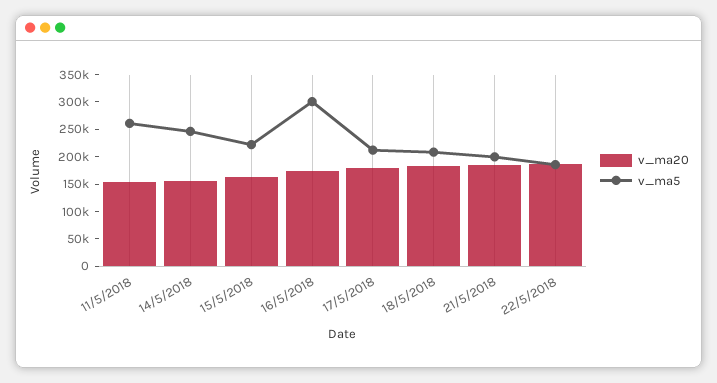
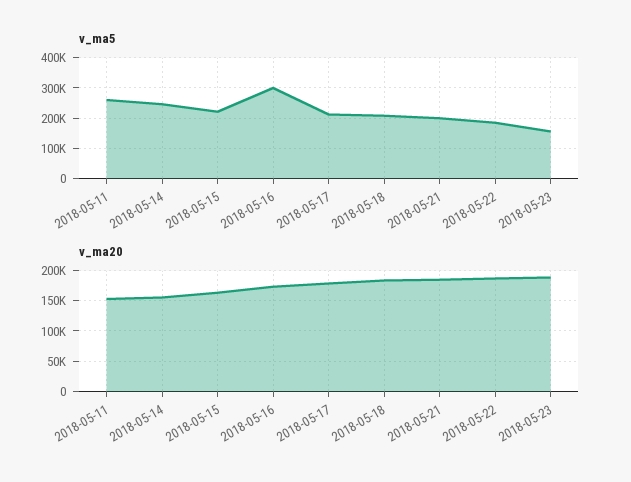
v_ma5, 2018-05-23: none -> 160000
v_ma20, 2018-05-23: none -> 190000

